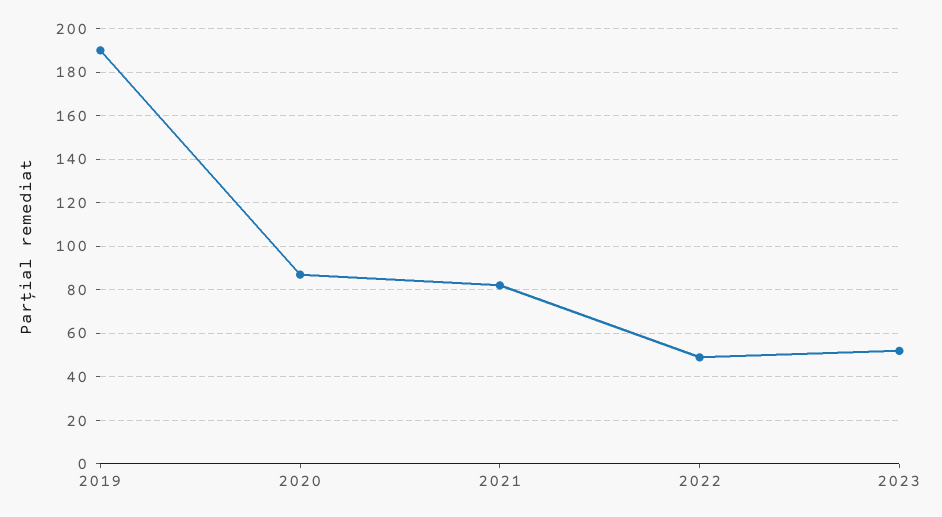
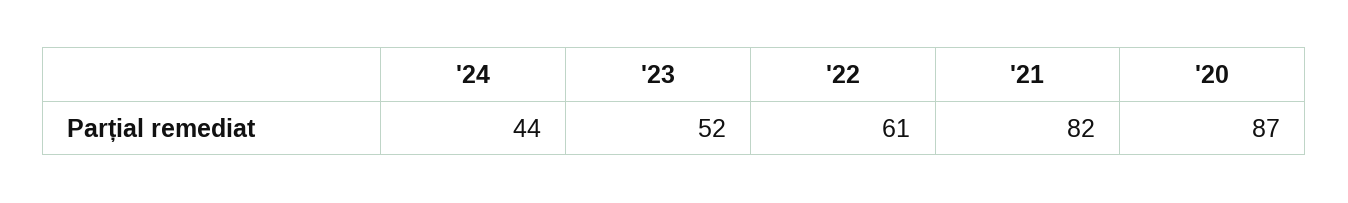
2019: 190 -> none
2022: 50 -> 61
'24: none -> 44

